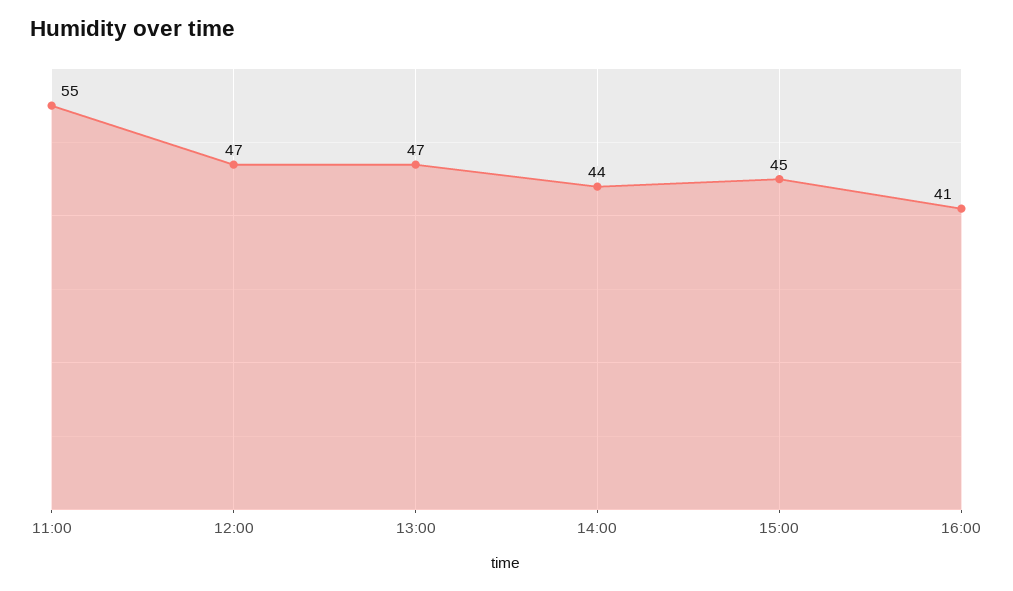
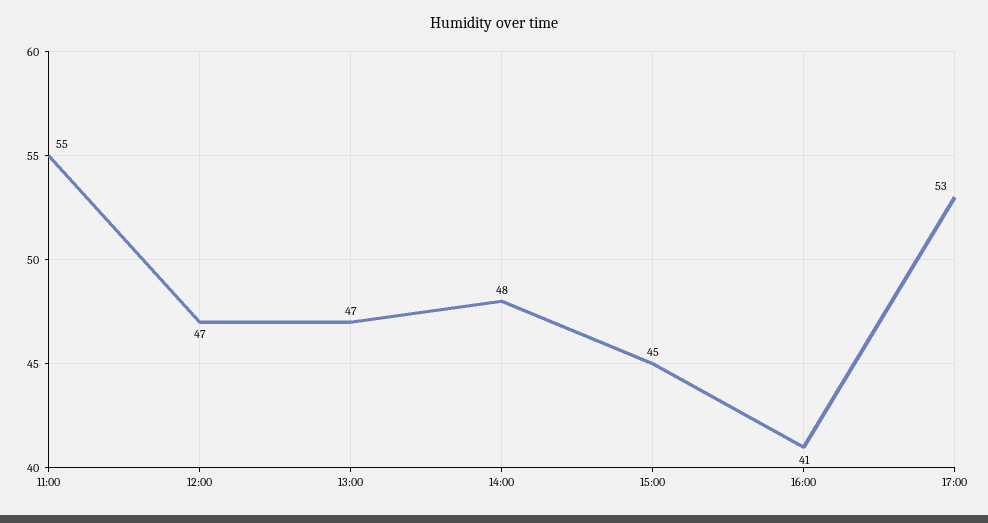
14:00: 44 -> 48
17:00: none -> 53

